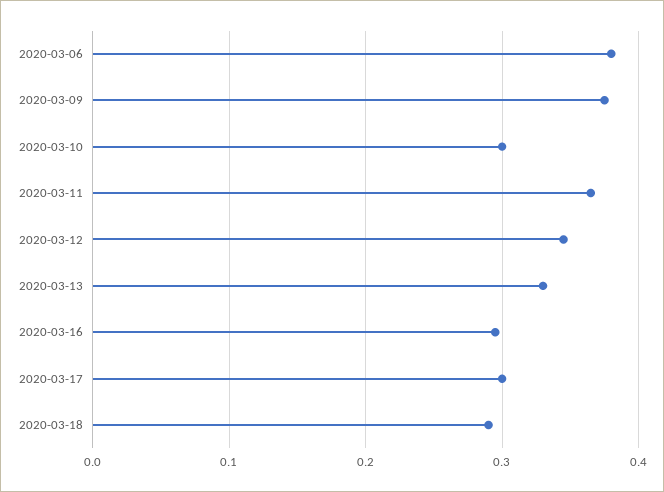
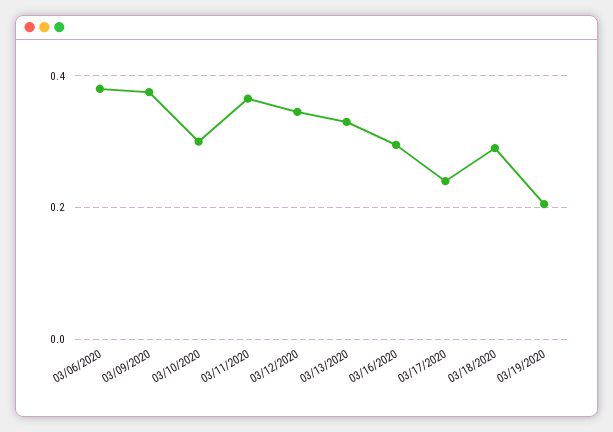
2020-03-17: 0.3 -> 0.24
03/19/2020: none -> 0.2

